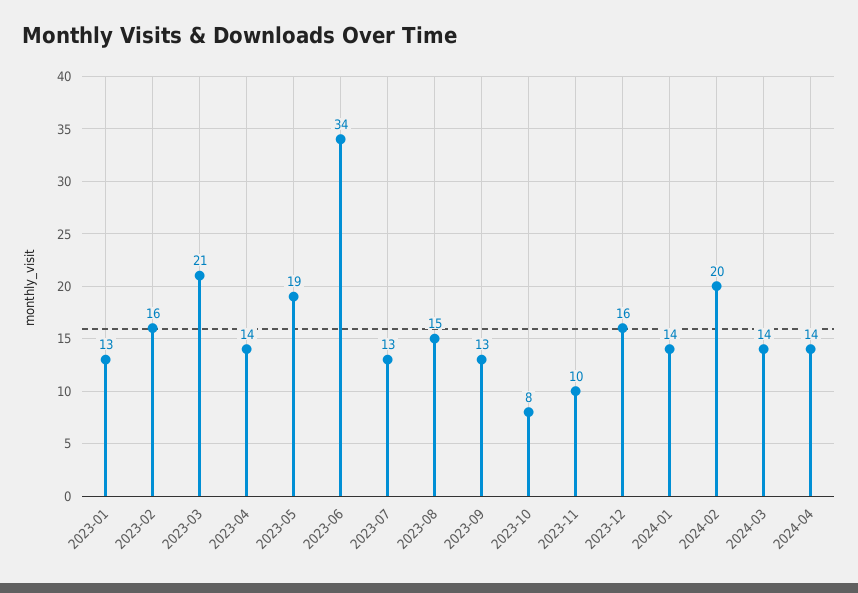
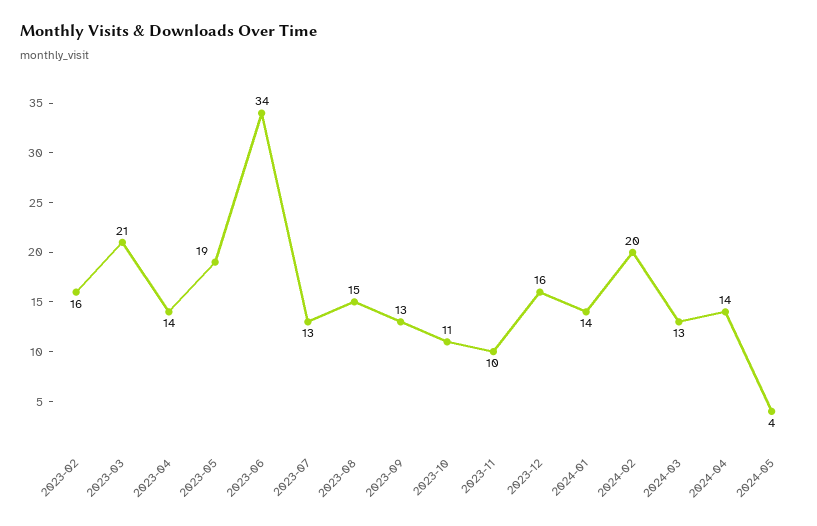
2023-01: 13 -> none
2023-10: 8 -> 11
2024-03: 14 -> 13
2024-05: none -> 4

